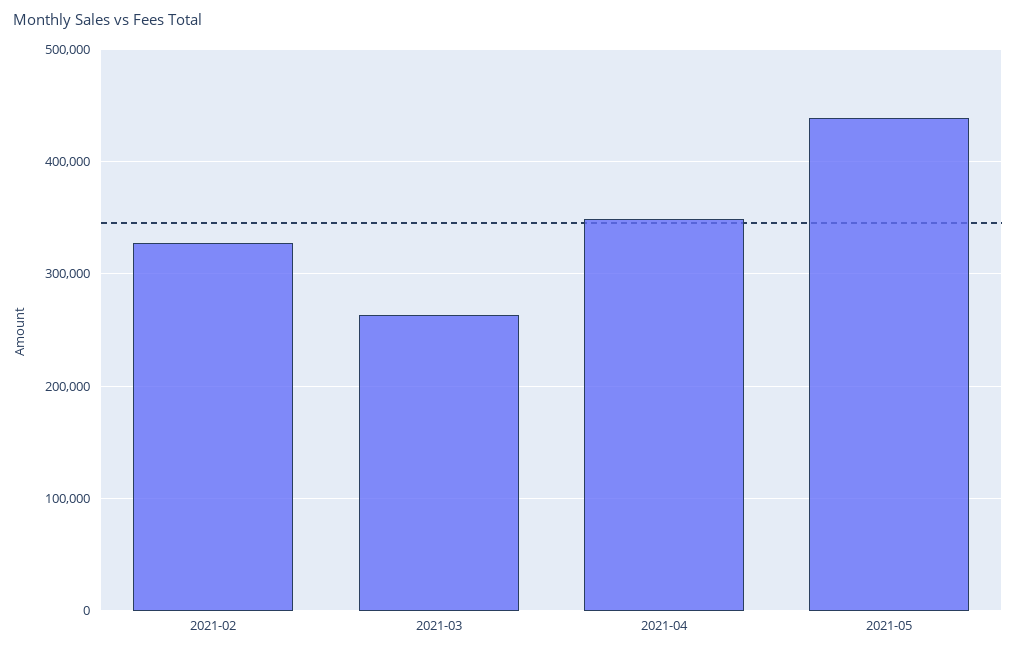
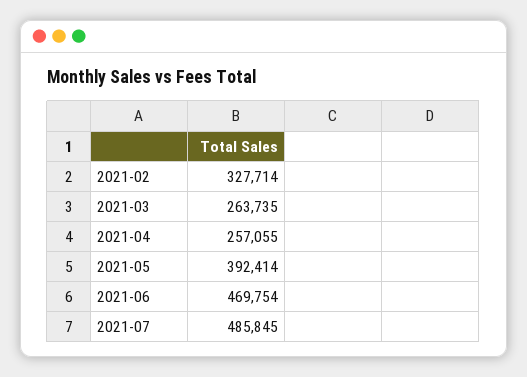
2021-04: 350000 -> 257055
2021-05: 440000 -> 392414
2021-06: none -> 469754
2021-07: none -> 485845

